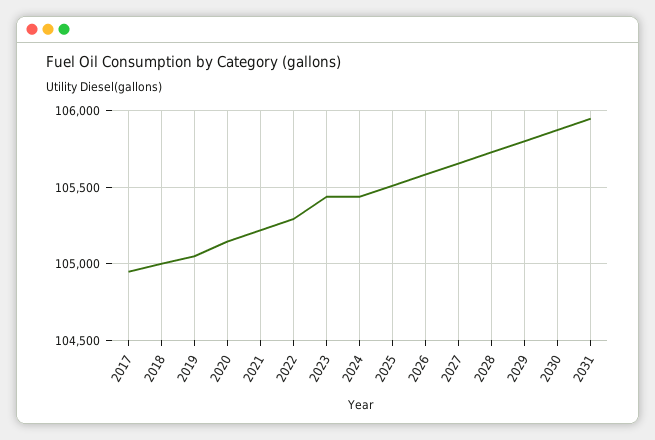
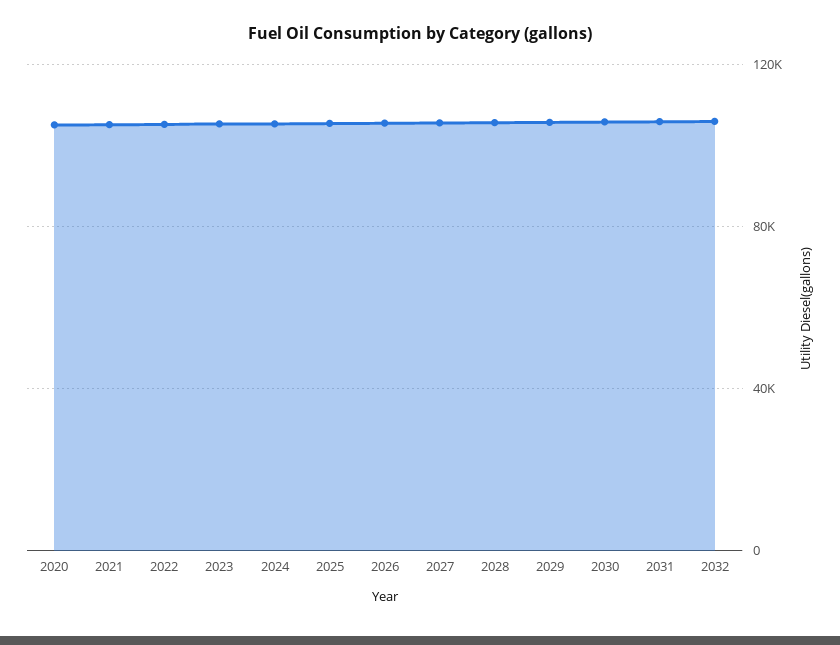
2017: 104950 -> none
2018: 105000 -> none
2019: 105050 -> none
2032: none -> 105000

